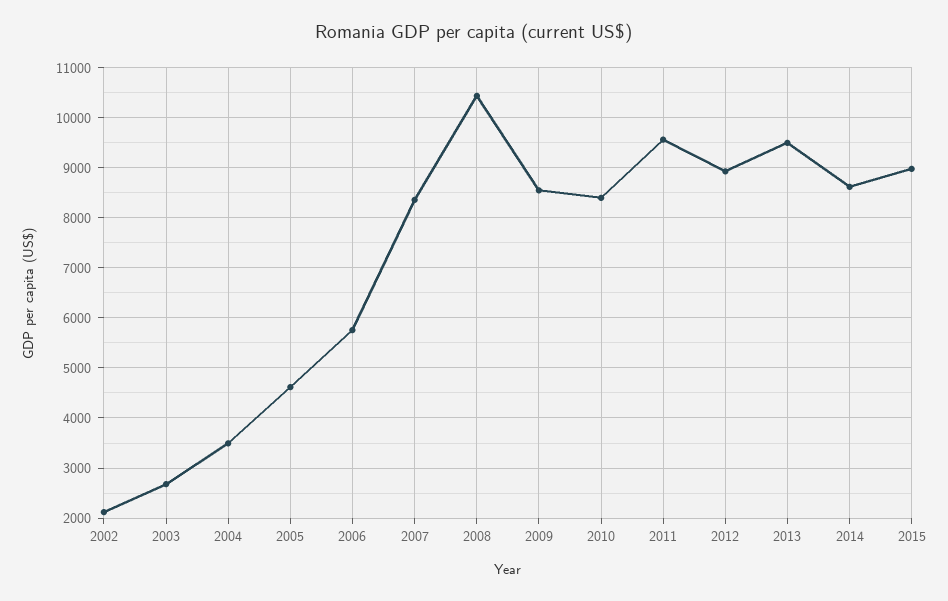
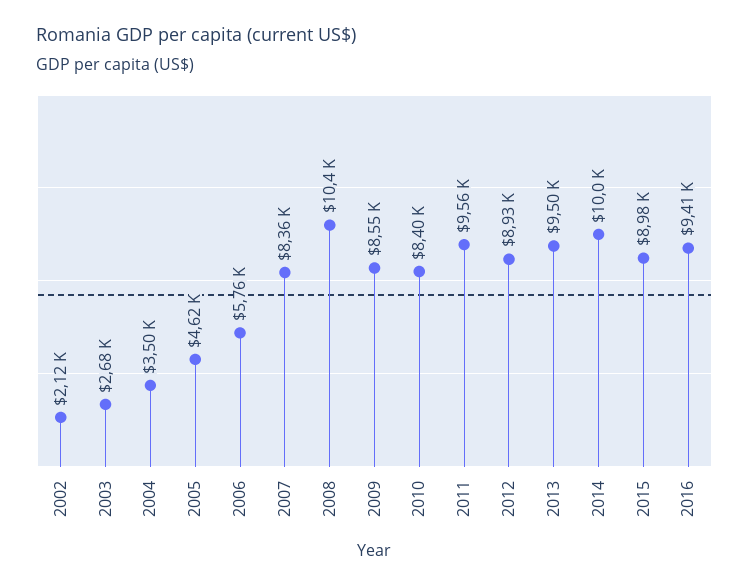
2014: 8600 -> 10000
2016: none -> 9410

